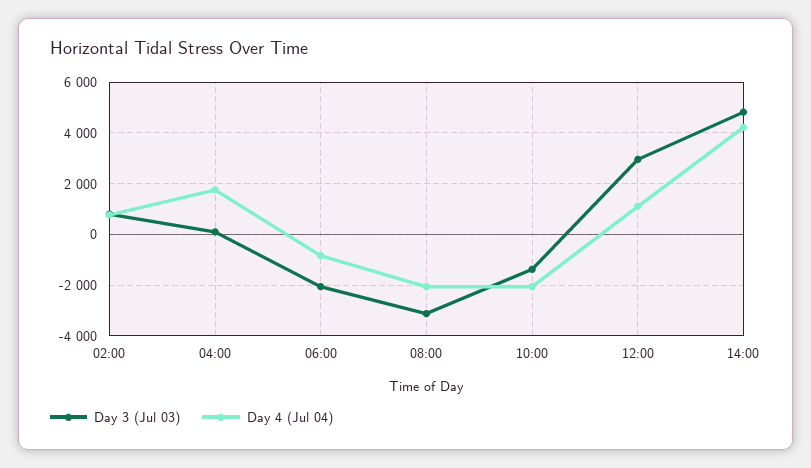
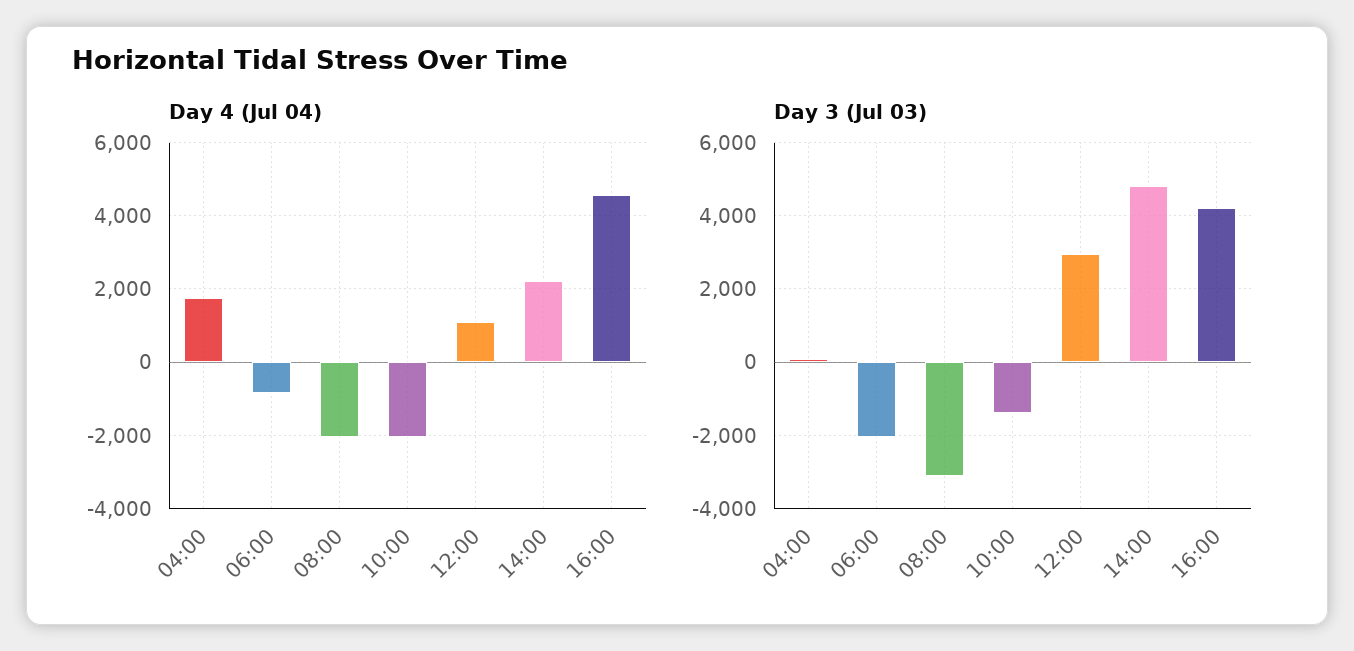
Day 3 (Jul 03), 02:00: 750 -> none
Day 4 (Jul 04), 02:00: 750 -> none
Day 4 (Jul 04), 14:00: 4250 -> 2200
Day 4 (Jul 04), 16:00: none -> 4600
Day 3 (Jul 03), 16:00: none -> 4200

